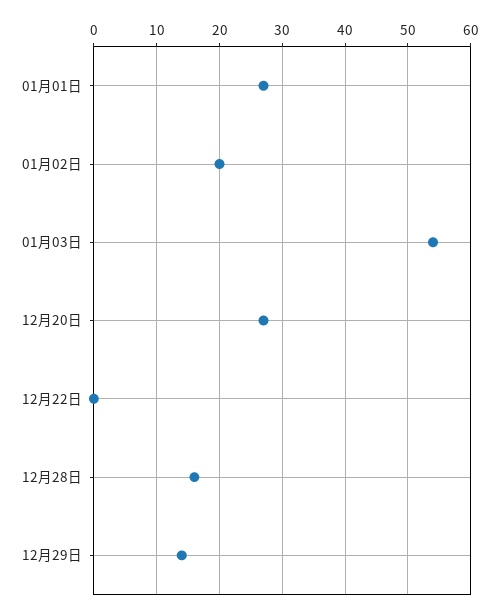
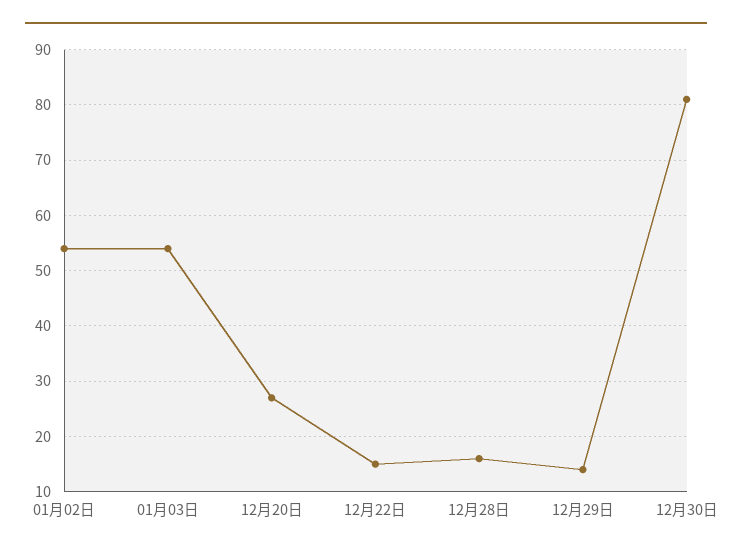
01月01日: 27 -> none
01月02日: 20 -> 55
12月22日: 0 -> 15
12月30日: none -> 80

